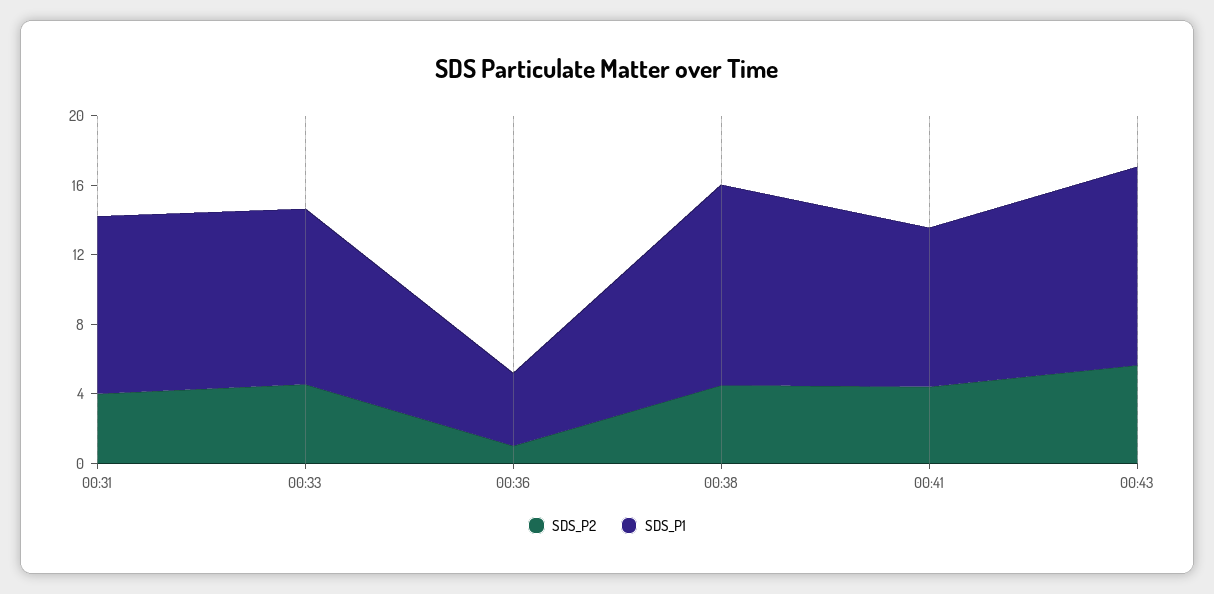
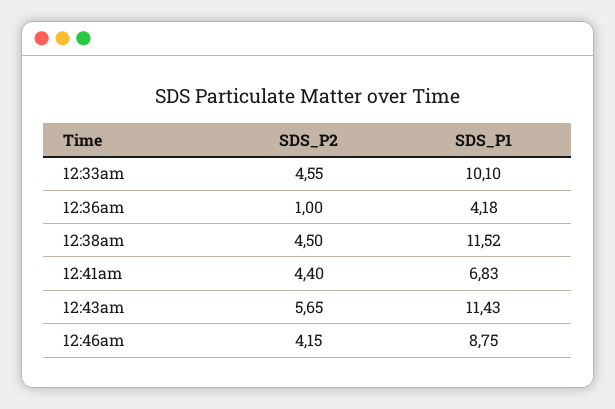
SDS_P2, 00:31: 4 -> none
SDS_P1, 00:31: 10 -> none
SDS_P1, 00:41: 9 -> 6.83
SDS_P2, 12:46am: none -> 4.15
SDS_P1, 12:46am: none -> 8.75

